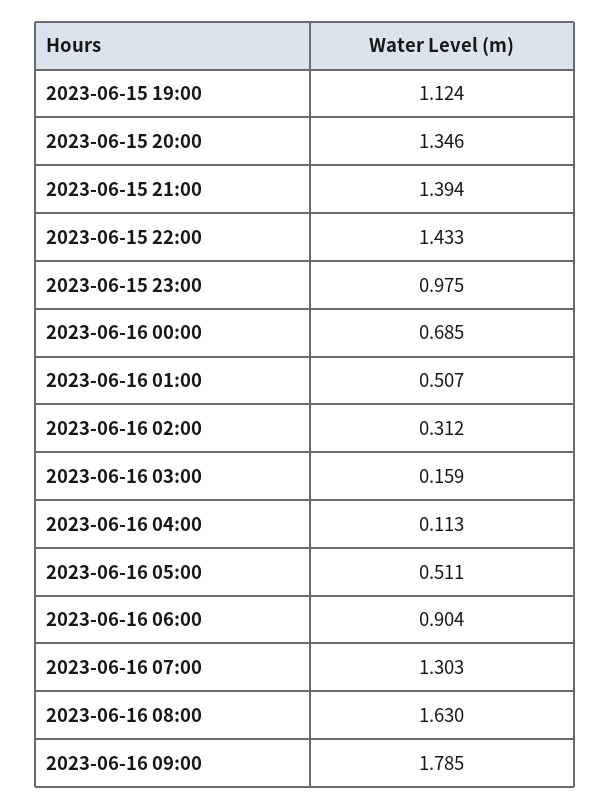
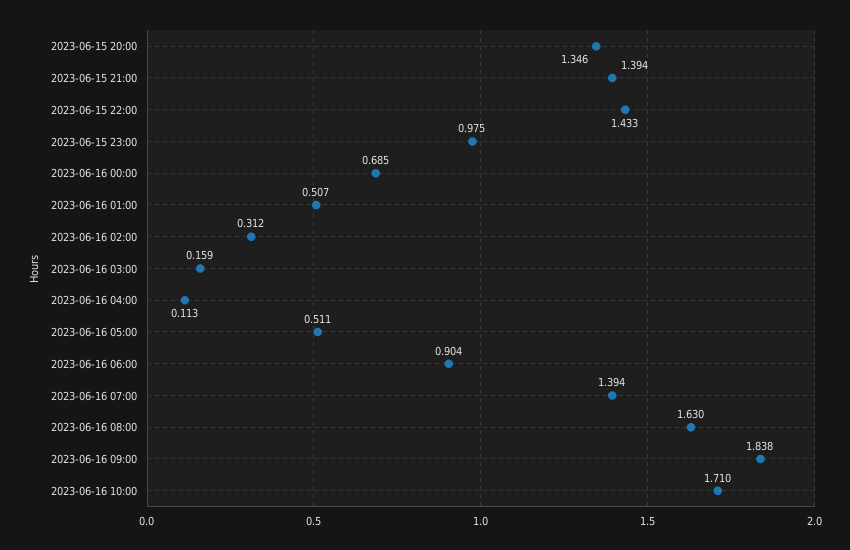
2023-06-15 19:00: 1.124 -> none
2023-06-16 07:00: 1.303 -> 1.394
2023-06-16 09:00: 1.785 -> 1.838
2023-06-16 10:00: none -> 1.71

